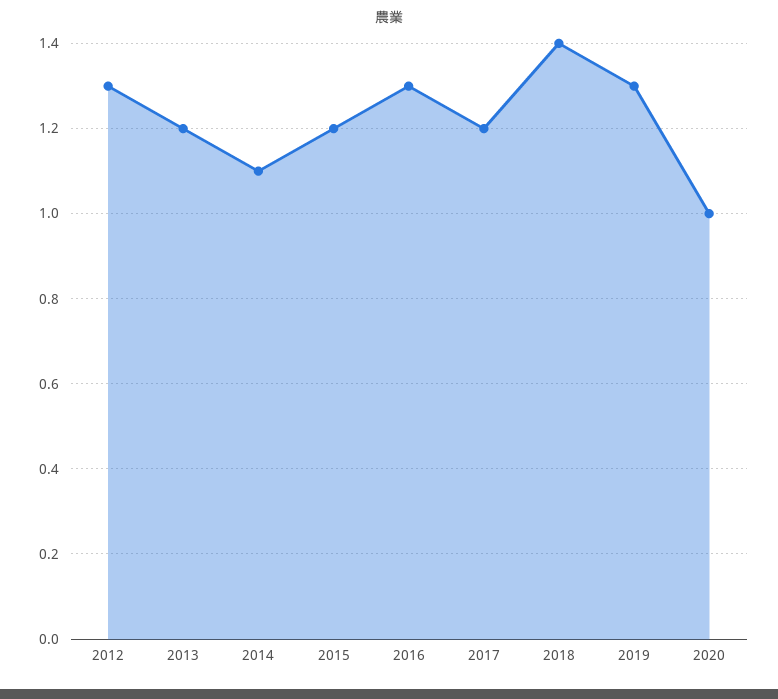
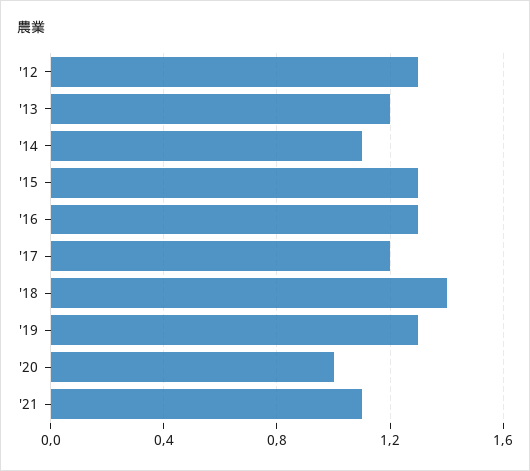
2015: 1.2 -> 1.3
'21: none -> 1.1

